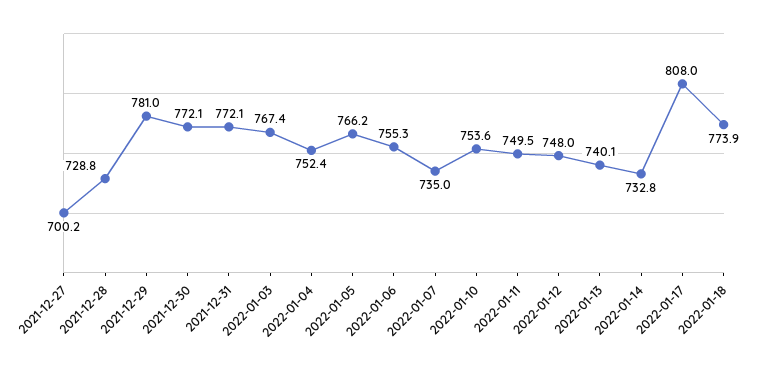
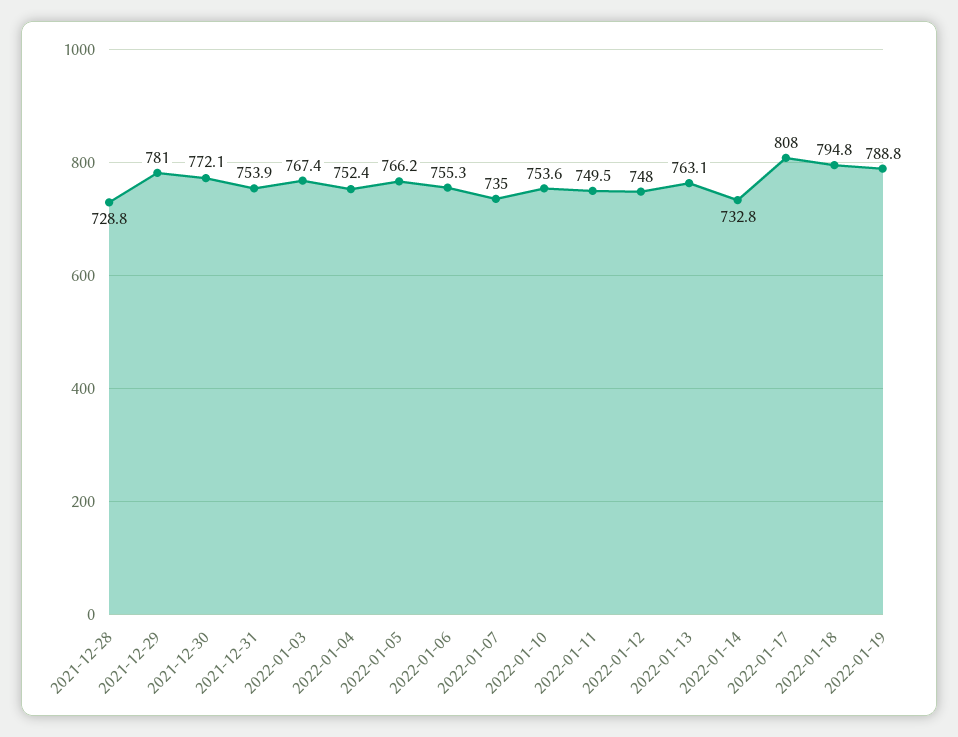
2021-12-27: 700.2 -> none
2021-12-31: 772.1 -> 753.9
2022-01-13: 740.1 -> 763.1
2022-01-18: 773.9 -> 794.8
2022-01-19: none -> 788.8

